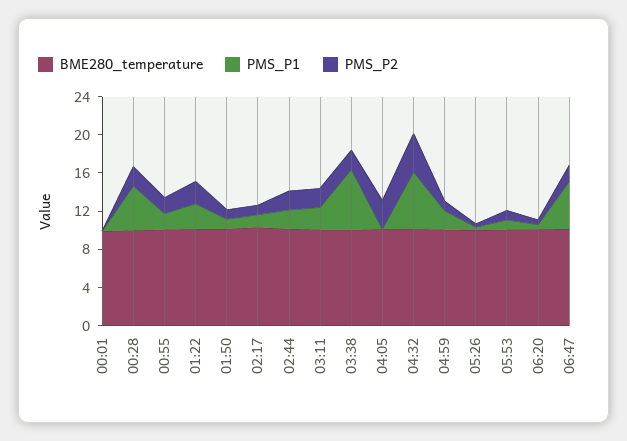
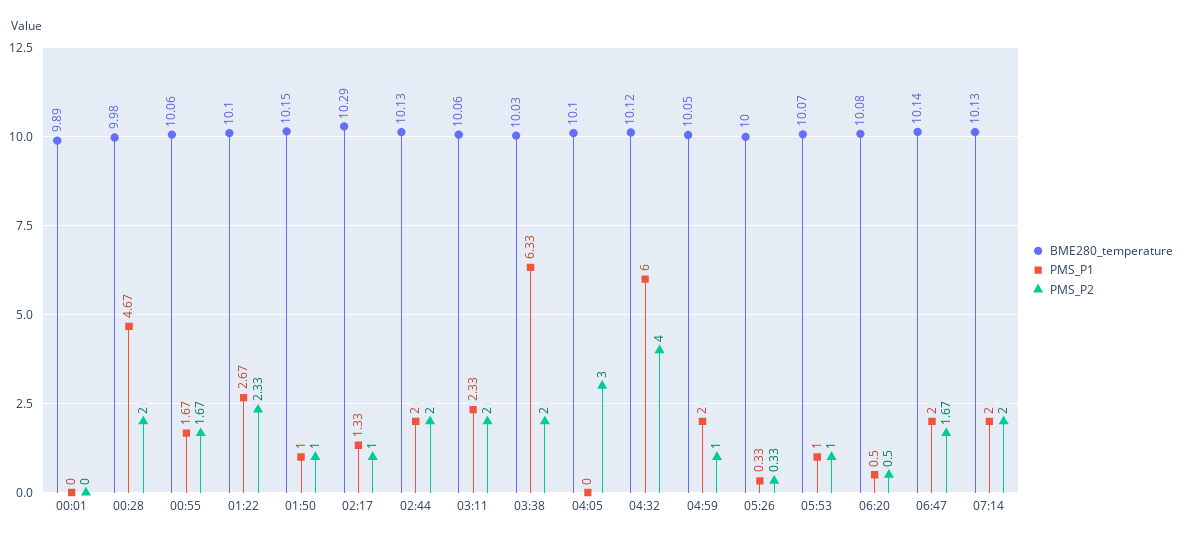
PMS_P1, 06:47: 5 -> 2
BME280_temperature, 07:14: none -> 10.13
PMS_P1, 07:14: none -> 2
PMS_P2, 07:14: none -> 2

